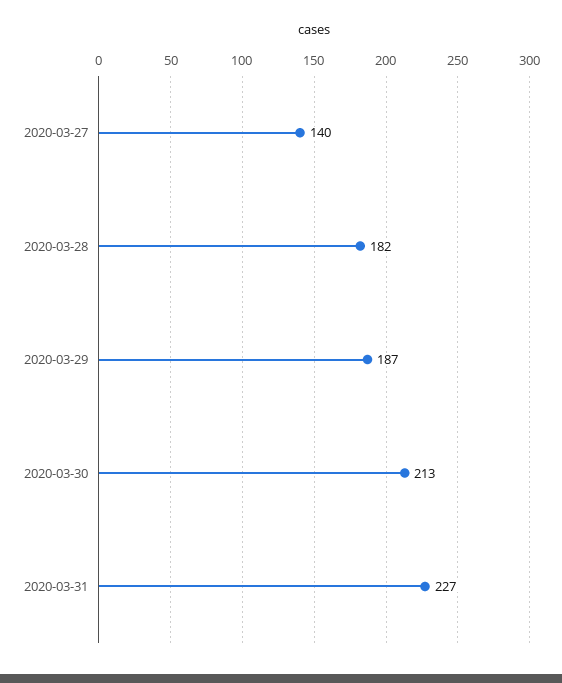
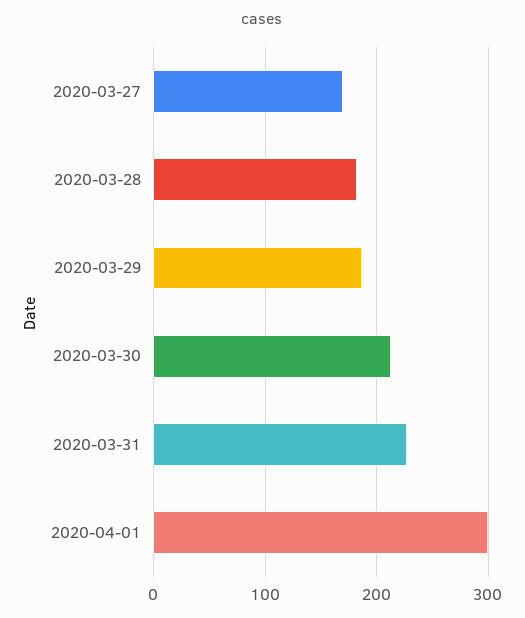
2020-03-27: 140 -> 170
2020-04-01: none -> 300

